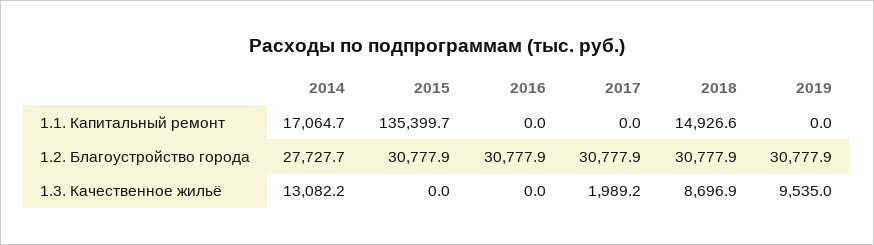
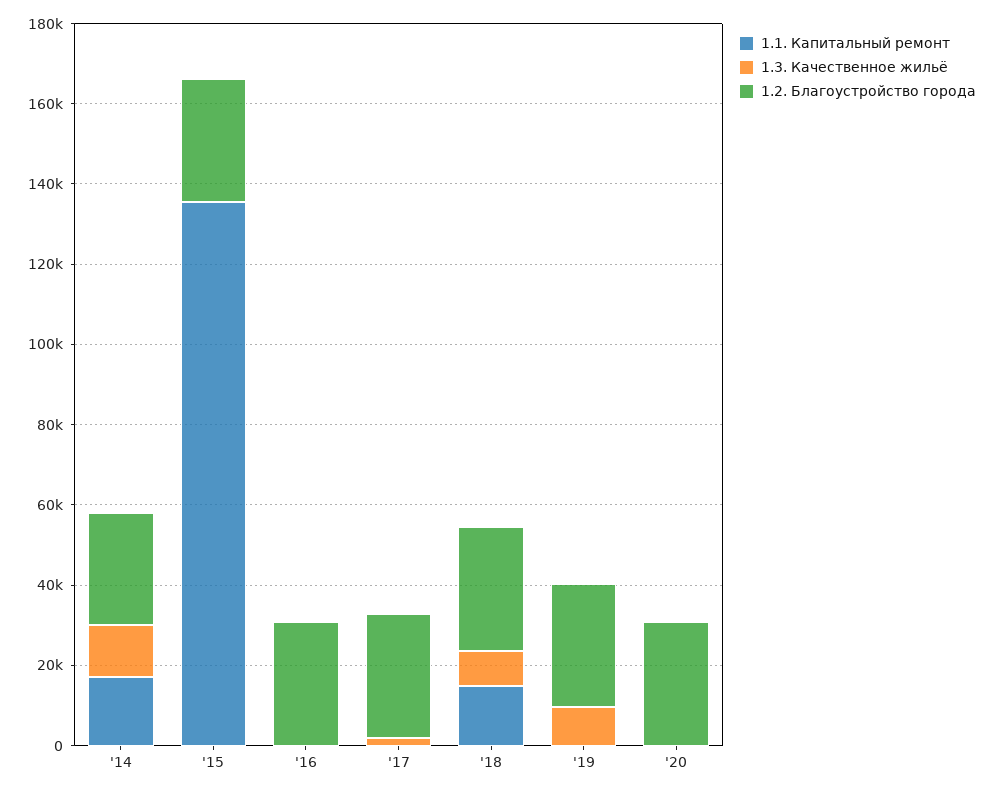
1.1. Капитальный ремонт, '20: none -> 0
1.3. Качественное жильё, '20: none -> 0
1.2. Благоустройство города, '20: none -> 30000

